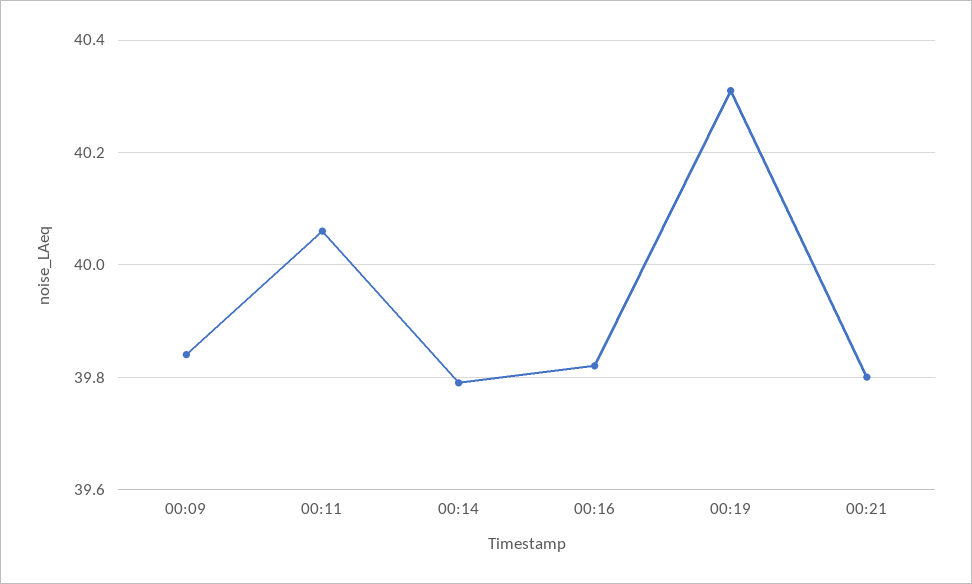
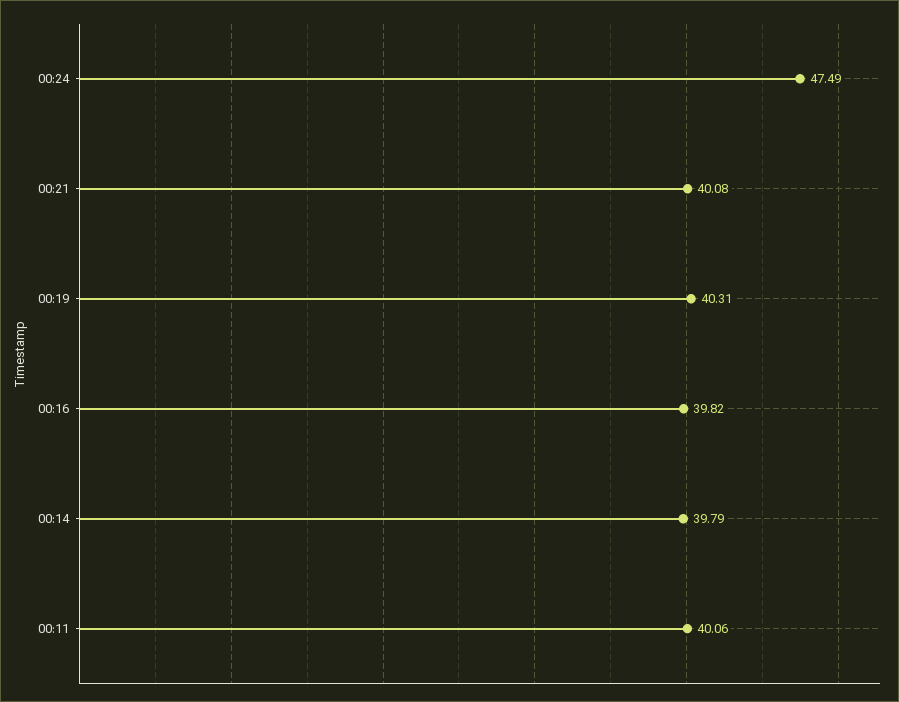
00:09: 39.85 -> none
00:21: 39.8 -> 40.08
00:24: none -> 47.49

